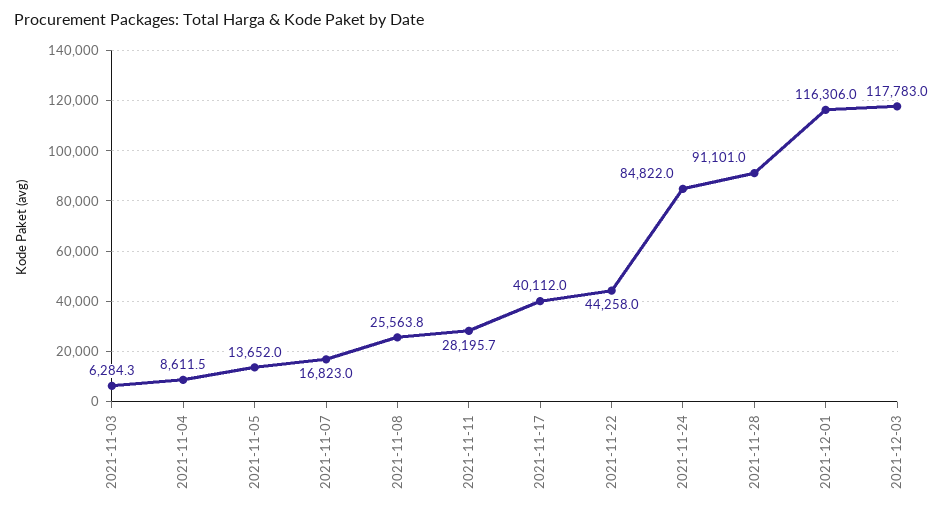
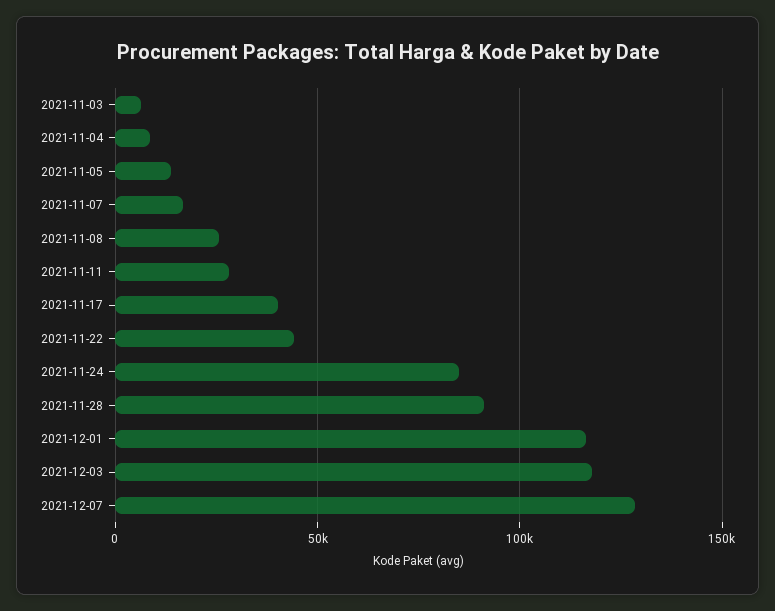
2021-12-07: none -> 130000

